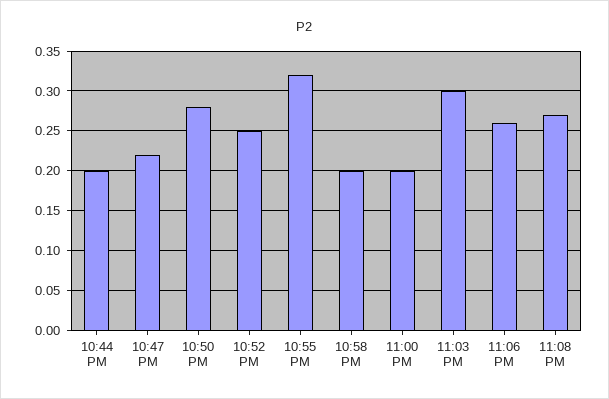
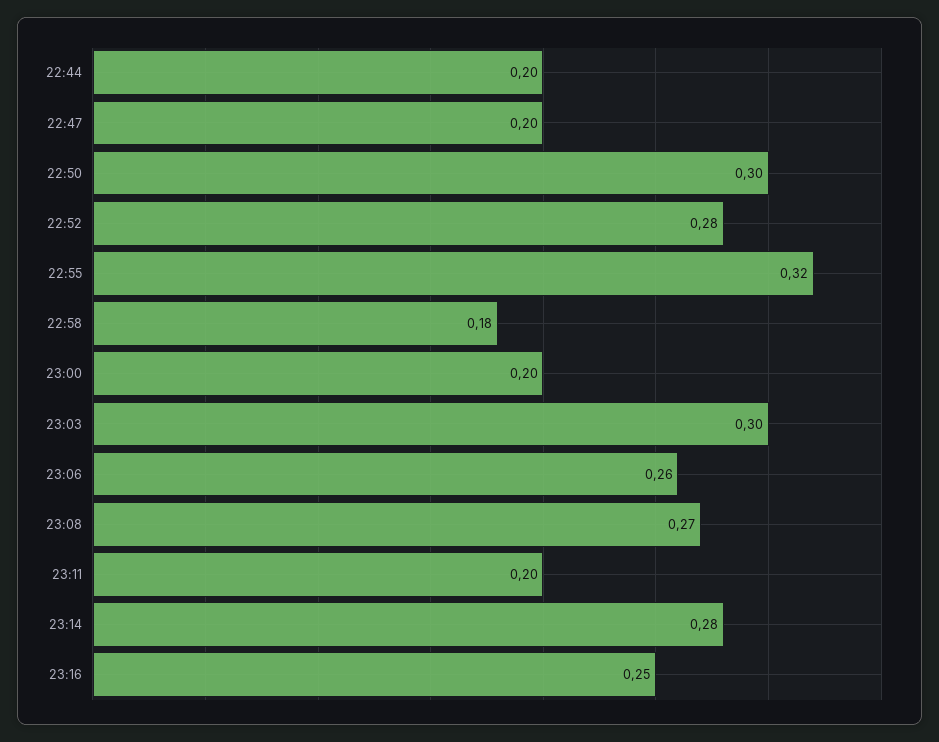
10:47 PM: 0.22 -> 0.2
10:50 PM: 0.28 -> 0.3
10:52 PM: 0.25 -> 0.28
10:58 PM: 0.2 -> 0.18
23:11: none -> 0.2
23:14: none -> 0.28
23:16: none -> 0.25

